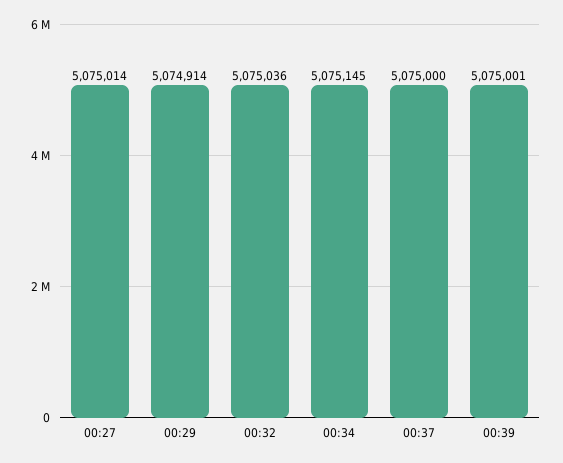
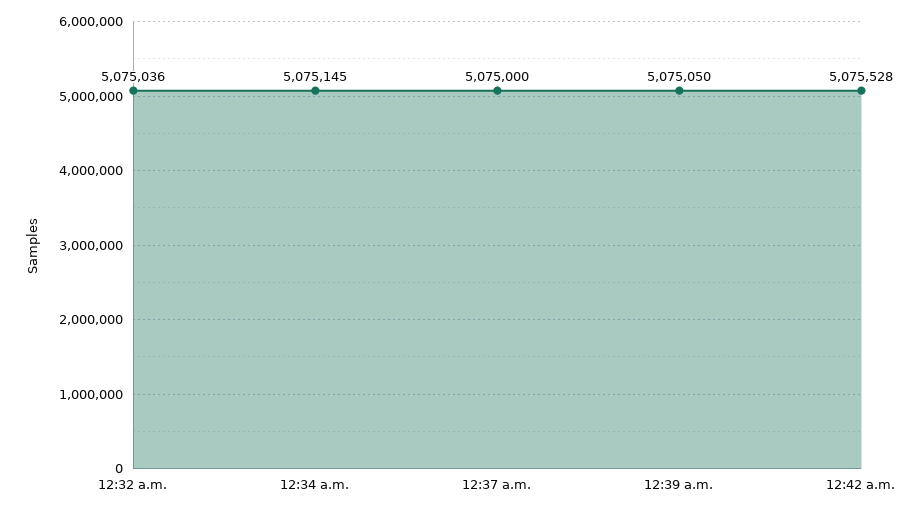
00:27: 5075014 -> none
00:29: 5074914 -> none
00:39: 5075001 -> 5075050
12:42 a.m.: none -> 5075528

